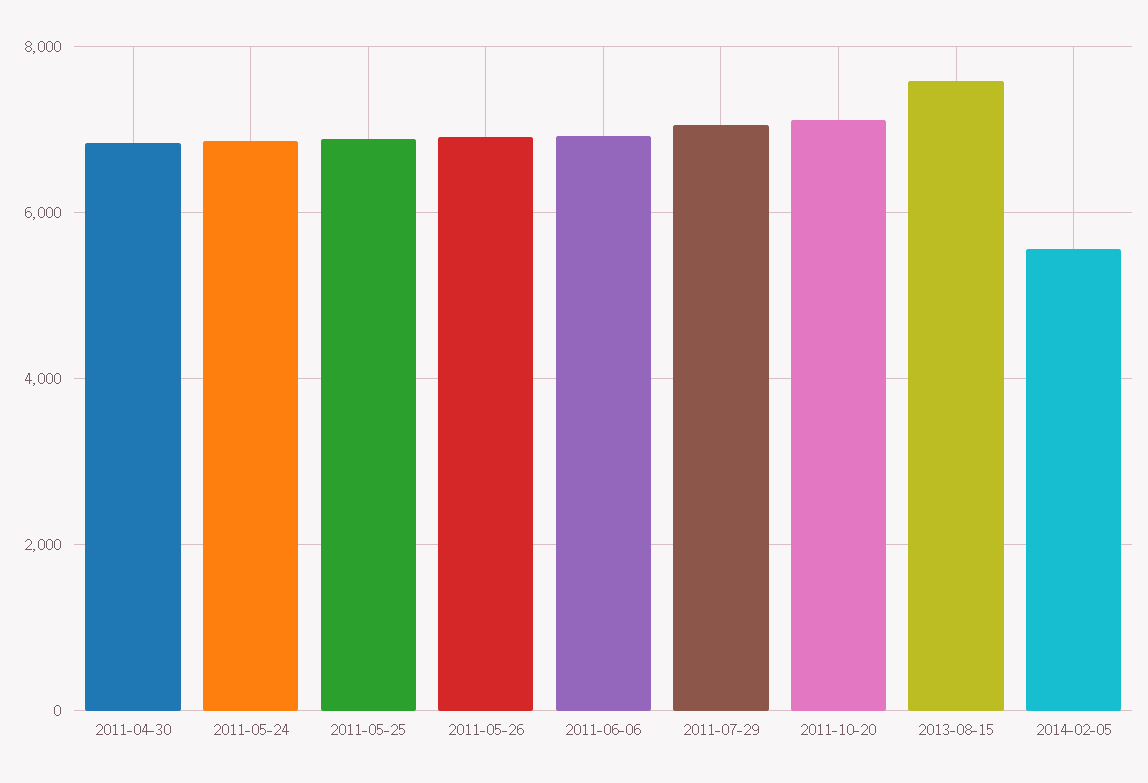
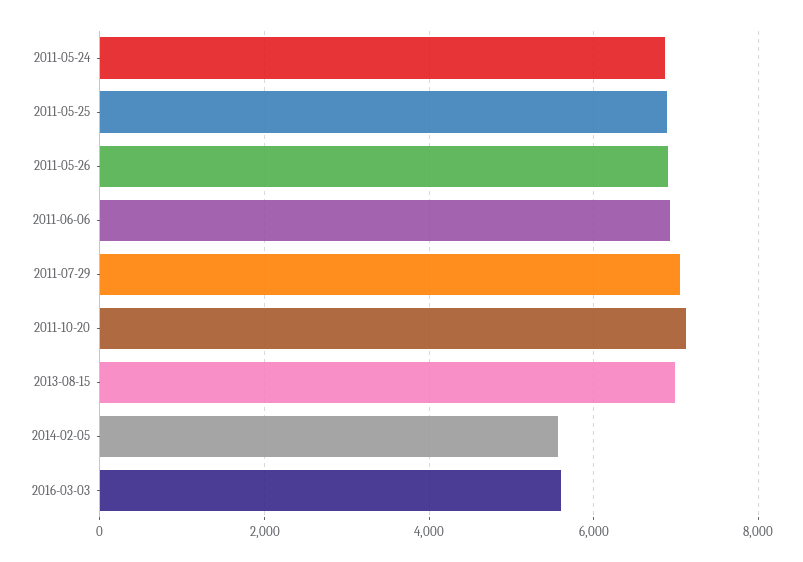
2011-04-30: 6800 -> none
2013-08-15: 7600 -> 7000
2016-03-03: none -> 5600

